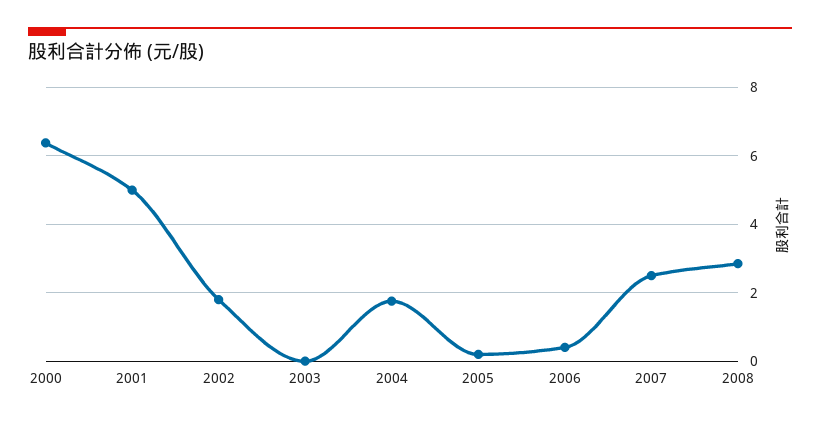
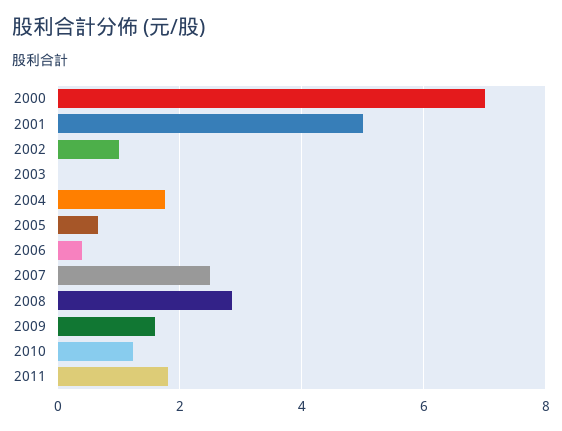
2000: 6.4 -> 7
2002: 1.8 -> 1
2005: 0.2 -> 0.6
2009: none -> 1.6
2010: none -> 1.2
2011: none -> 1.8

